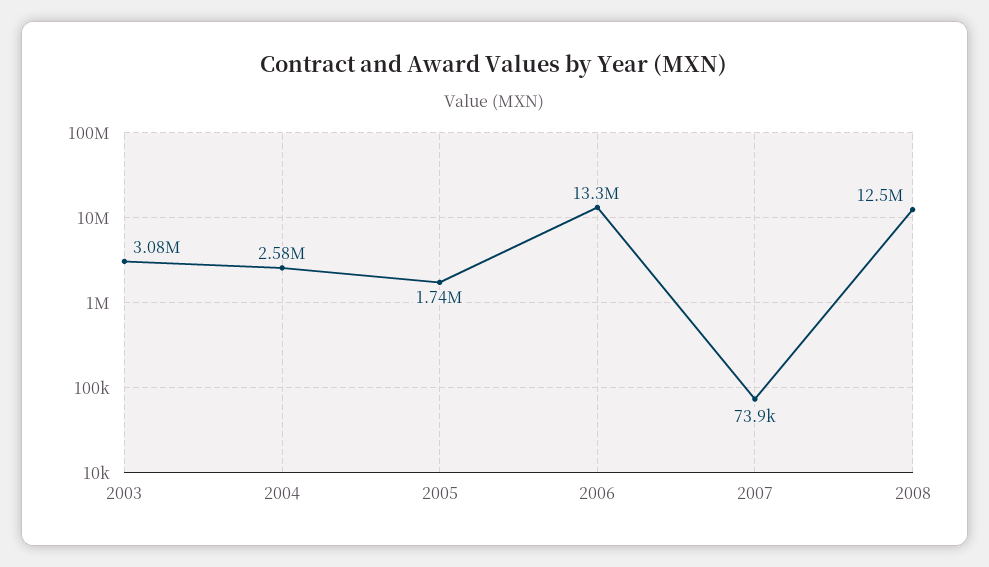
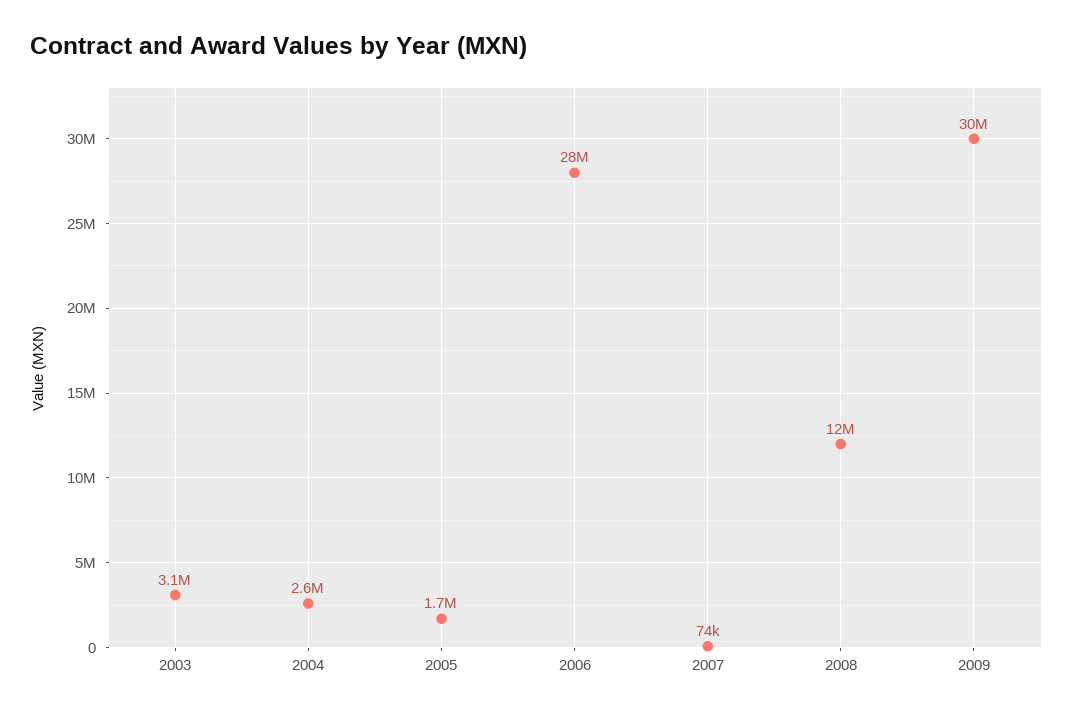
2006: 13300000 -> 28000000
2009: none -> 30000000

